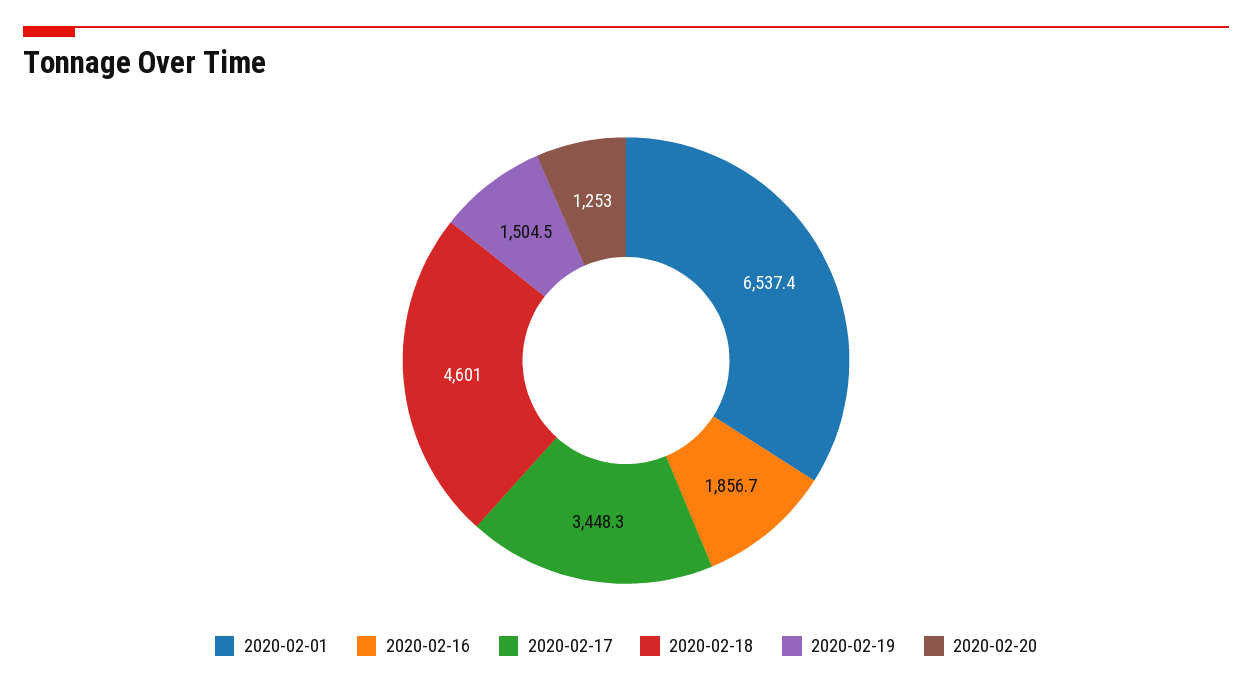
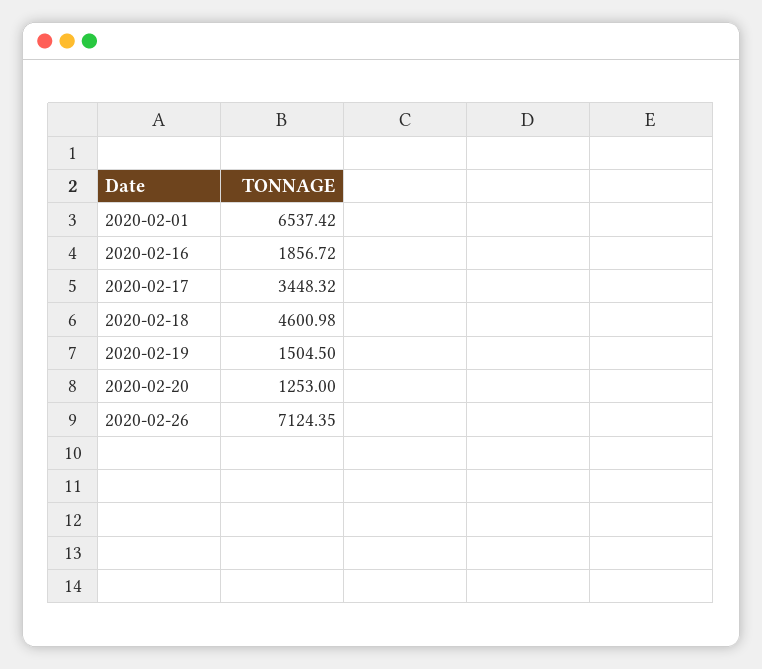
2020-02-26: none -> 7124.35

